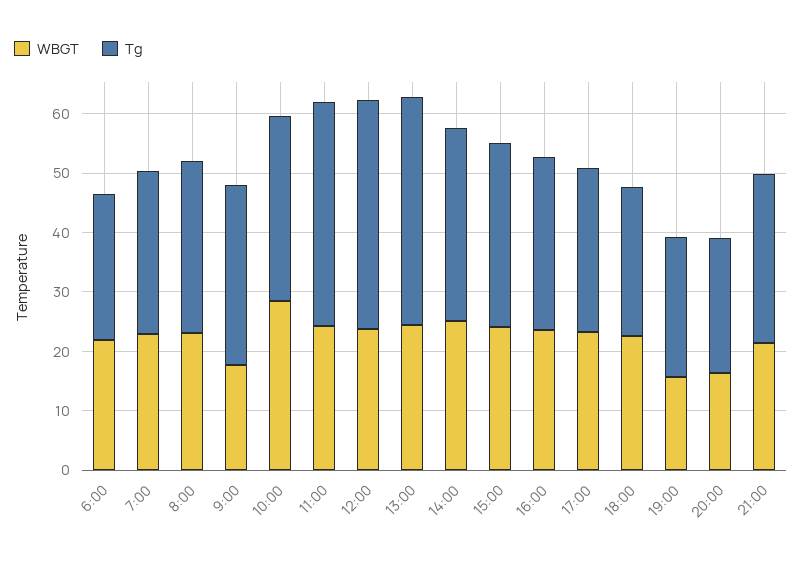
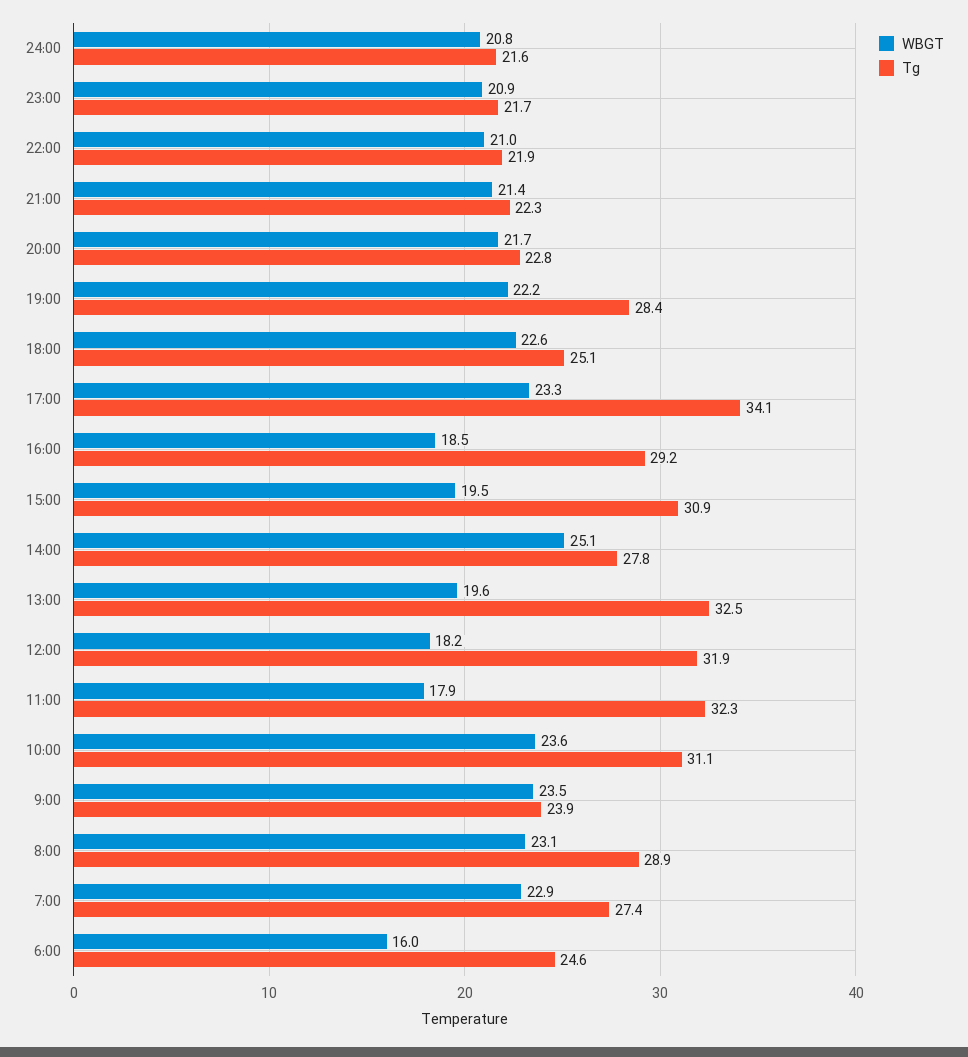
WBGT, 6:00: 22 -> 16
WBGT, 9:00: 18 -> 23.5
Tg, 9:00: 30 -> 23.9
WBGT, 10:00: 28 -> 23.6
WBGT, 11:00: 24 -> 17.9
Tg, 11:00: 38 -> 32.3
WBGT, 12:00: 24 -> 18.2
Tg, 12:00: 38 -> 31.9
WBGT, 13:00: 24 -> 19.6
Tg, 13:00: 38 -> 32.5
Tg, 14:00: 32 -> 27.8
WBGT, 15:00: 24 -> 19.5
WBGT, 16:00: 24 -> 18.5
Tg, 17:00: 28 -> 34.1
WBGT, 19:00: 16 -> 22.2
Tg, 19:00: 24 -> 28.4
WBGT, 20:00: 16 -> 21.7
Tg, 21:00: 28 -> 22.3
WBGT, 24:00: none -> 20.8
Tg, 24:00: none -> 21.6
WBGT, 23:00: none -> 20.9
Tg, 23:00: none -> 21.7
WBGT, 22:00: none -> 21
Tg, 22:00: none -> 21.9

